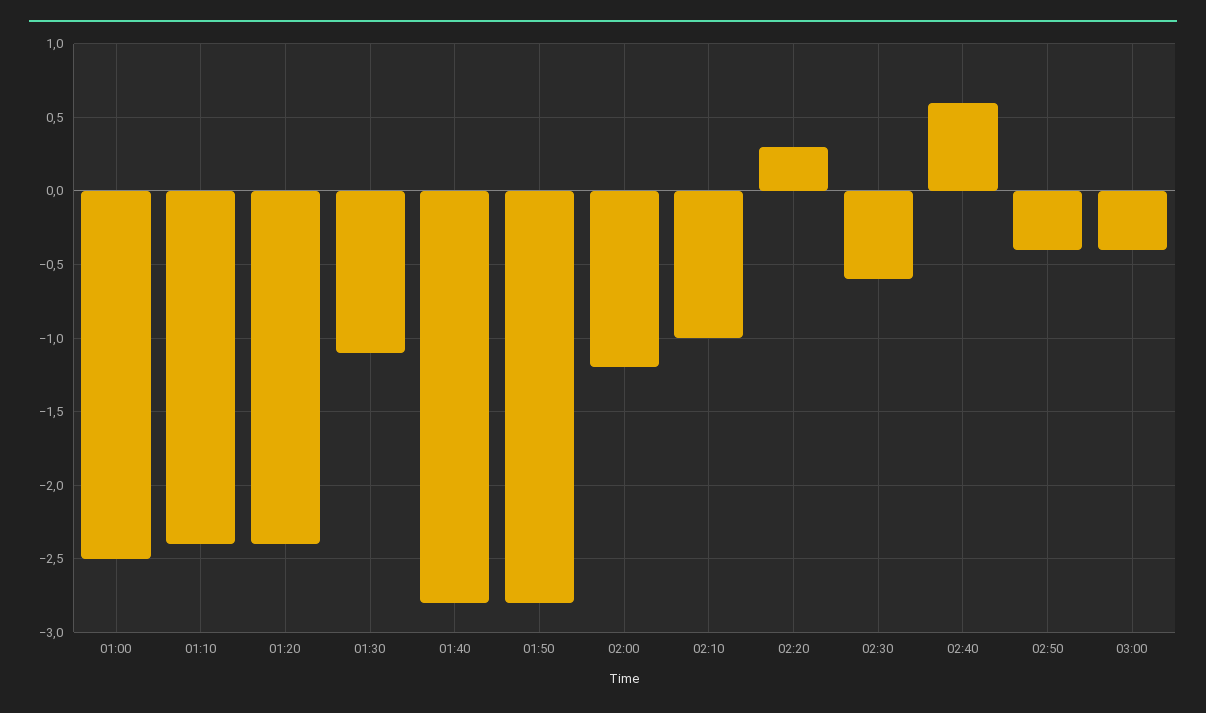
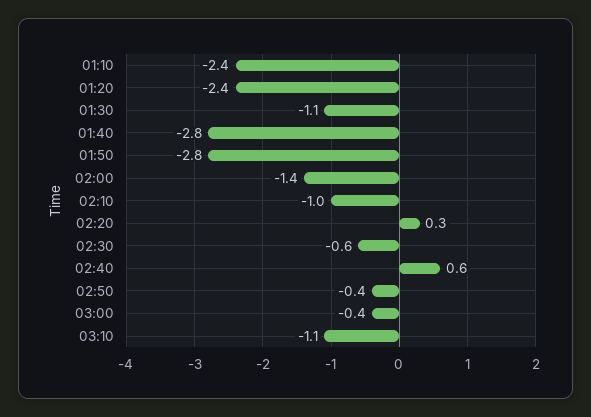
01:00: -2.5 -> none
02:00: -1.2 -> -1.4
03:10: none -> -1.1

